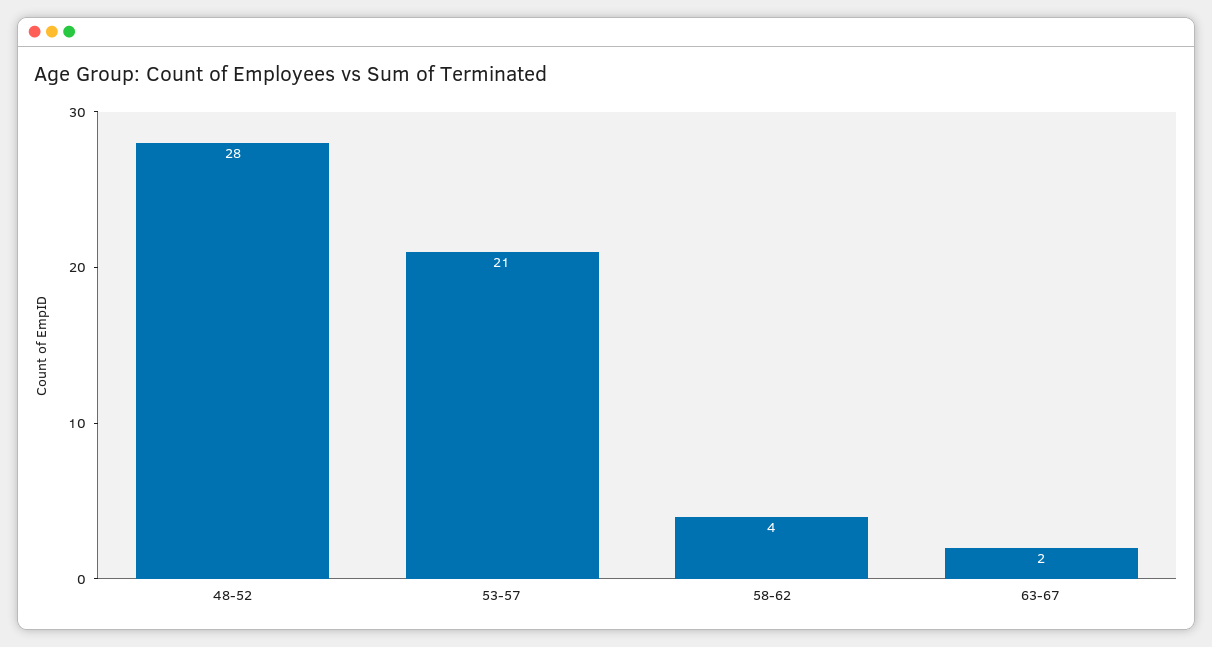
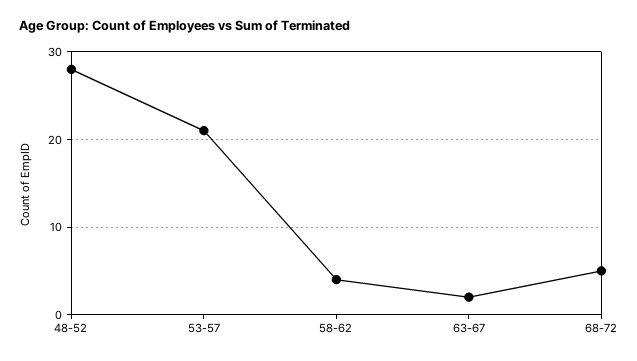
68-72: none -> 5

